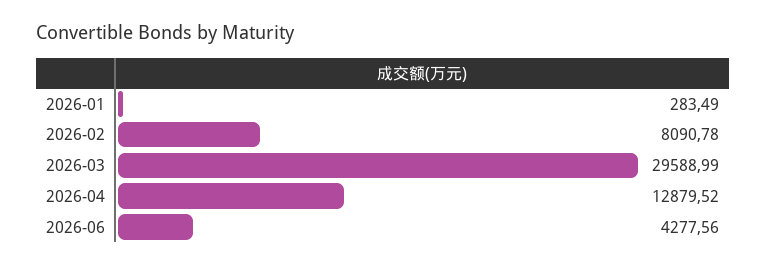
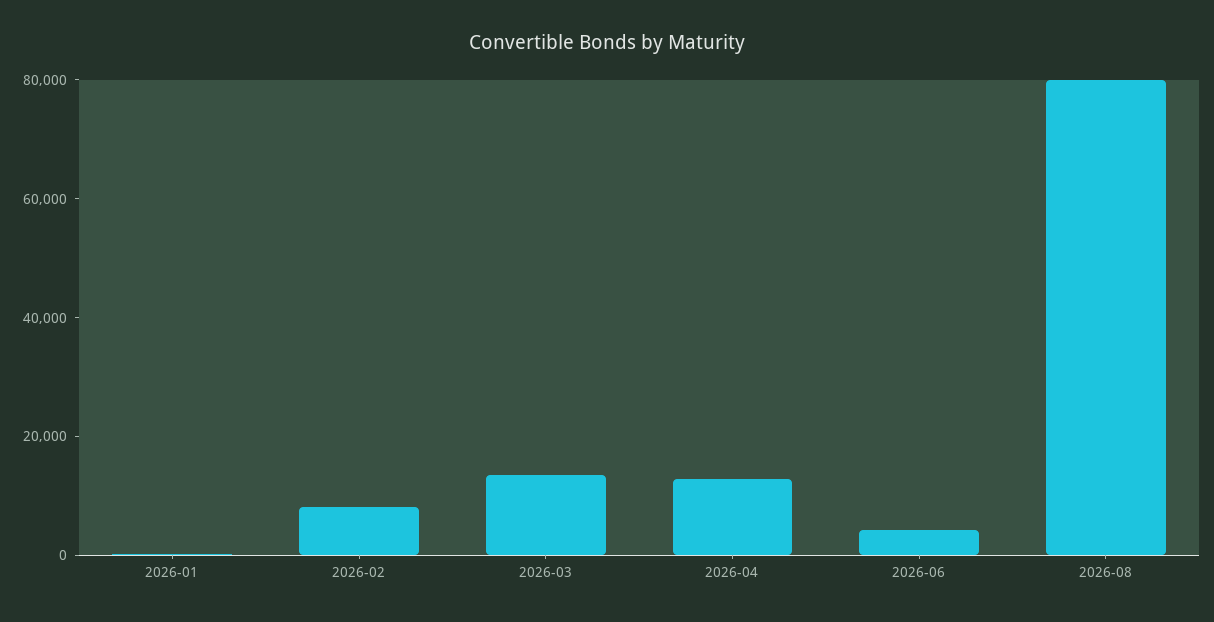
2026-03: 29588.99 -> 15000
2026-08: none -> 80000

